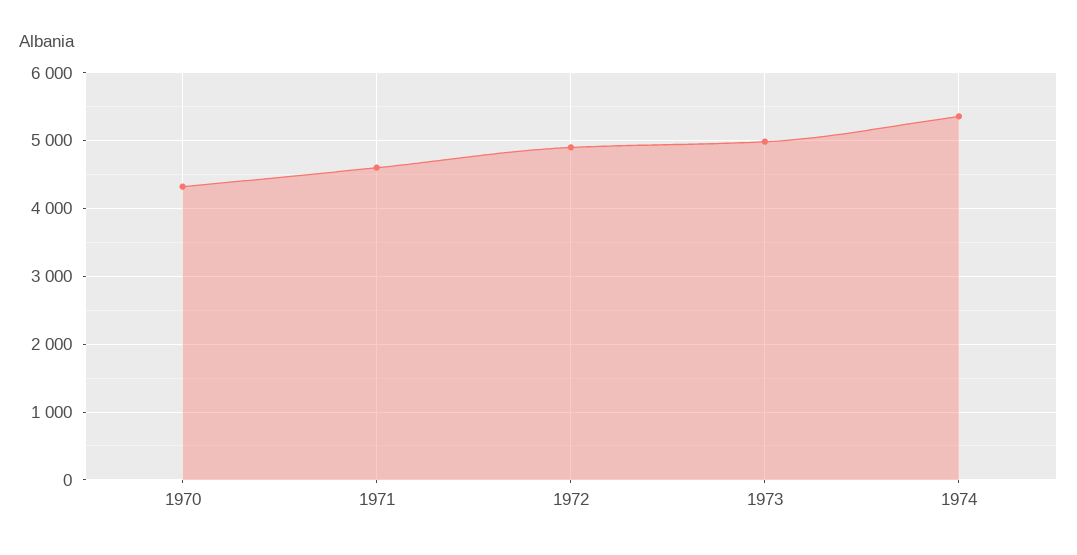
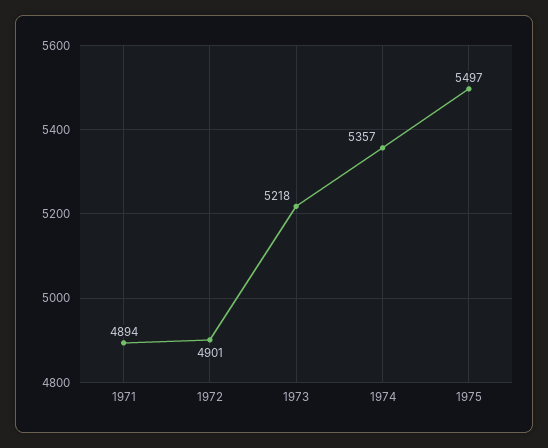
1970: 4300 -> none
1971: 4600 -> 4894
1973: 5000 -> 5218
1975: none -> 5497

